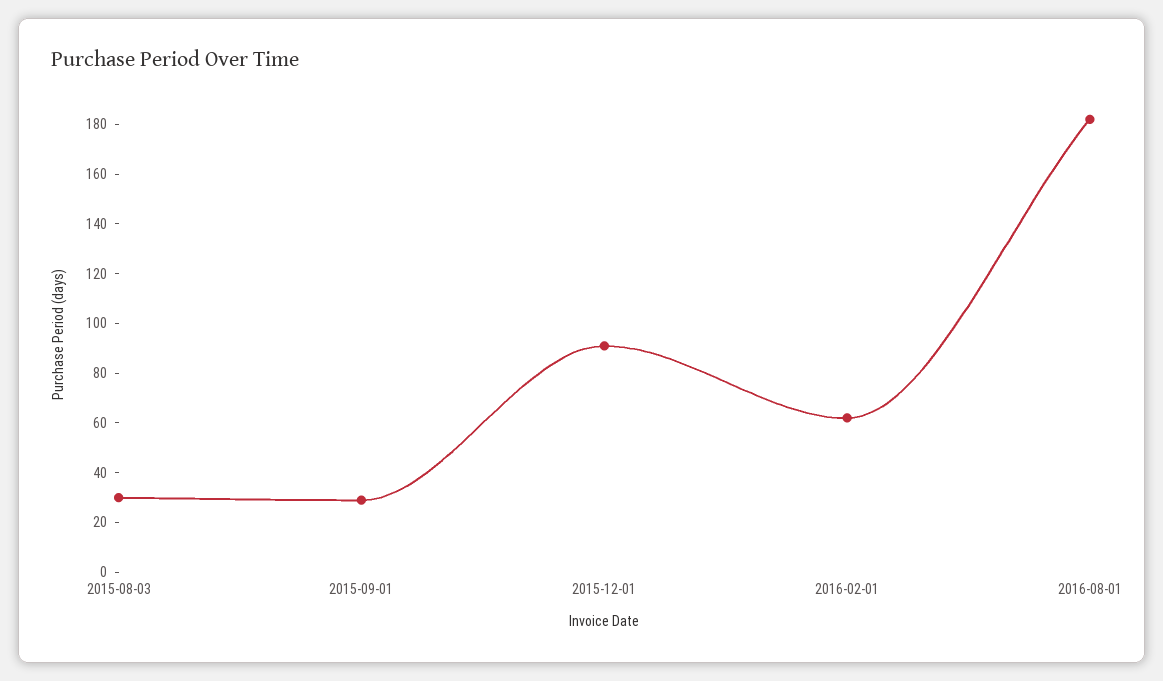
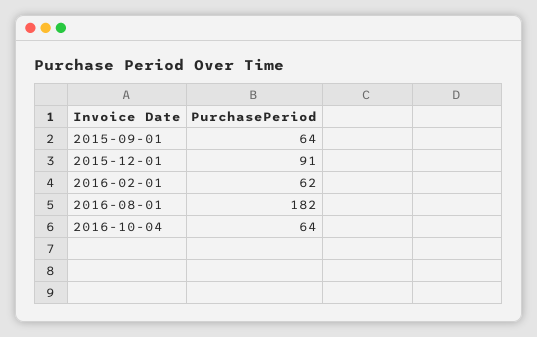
2015-08-03: 30 -> none
2015-09-01: 30 -> 64
2016-10-04: none -> 64

